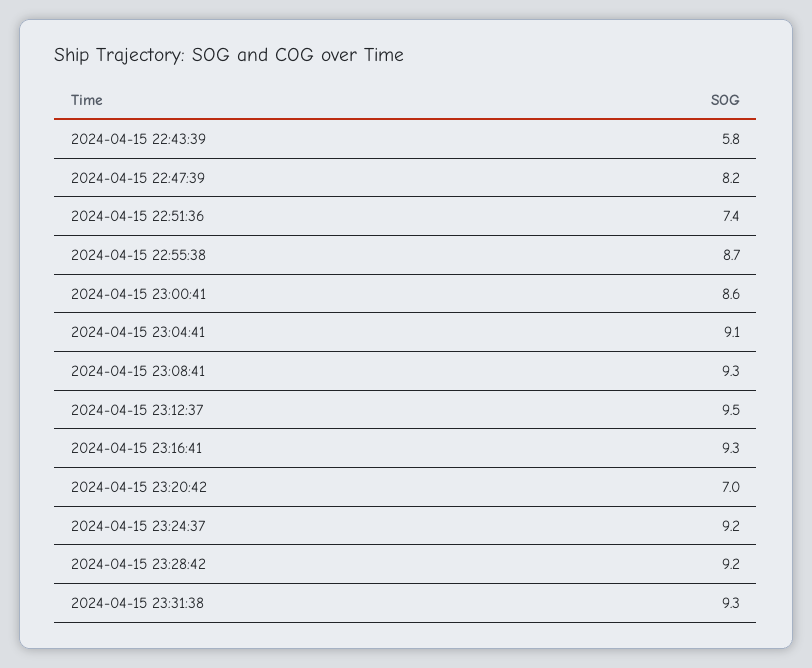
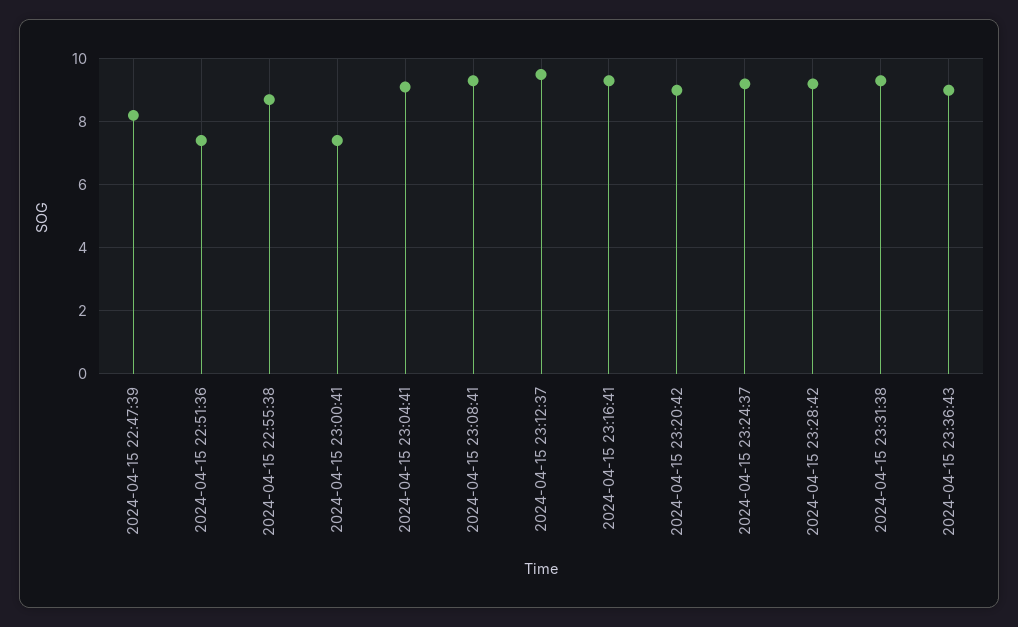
2024-04-15 22:43:39: 5.8 -> none
2024-04-15 23:00:41: 8.6 -> 7.5
2024-04-15 23:20:42: 7 -> 9
2024-04-15 23:36:43: none -> 9

